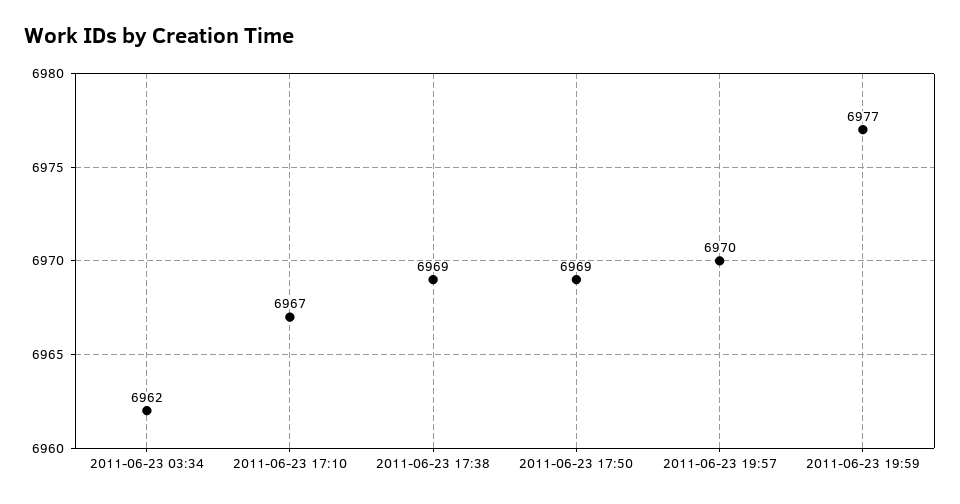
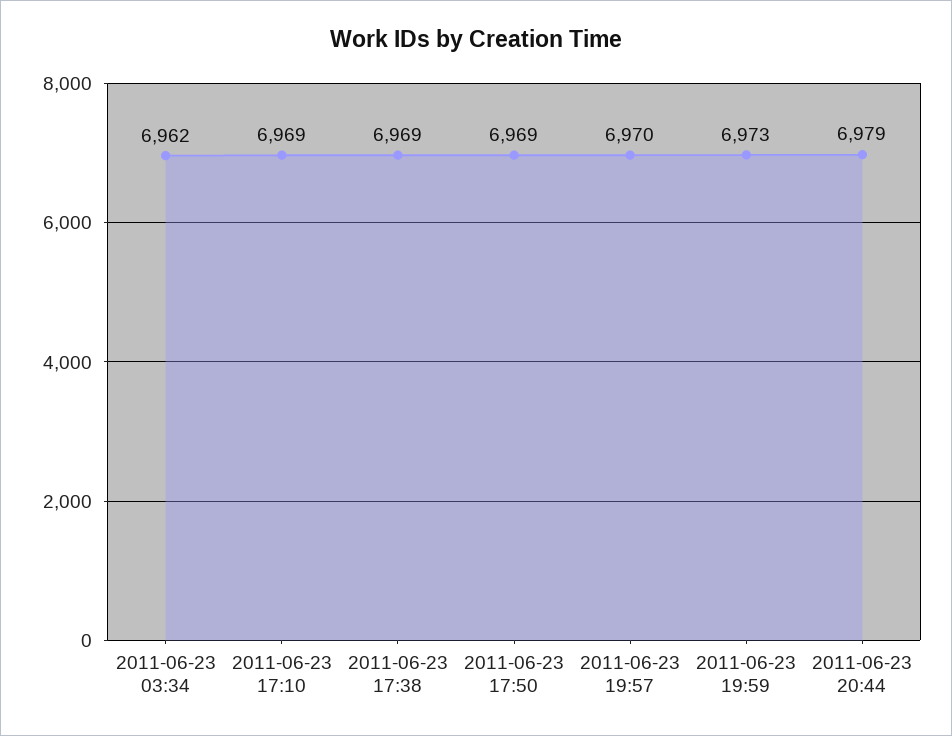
2011-06-23 17:10: 6967 -> 6969
2011-06-23 19:59: 6977 -> 6973
2011-06-23 20:44: none -> 6979

